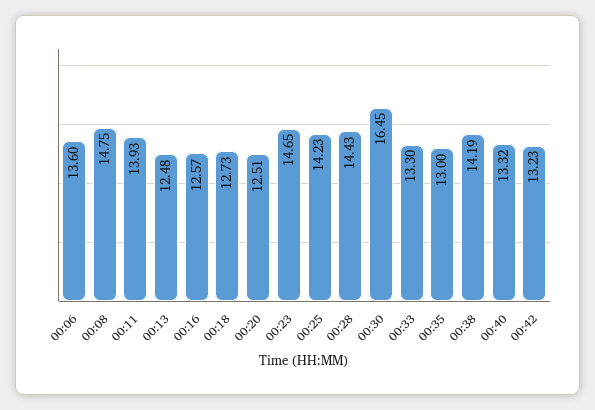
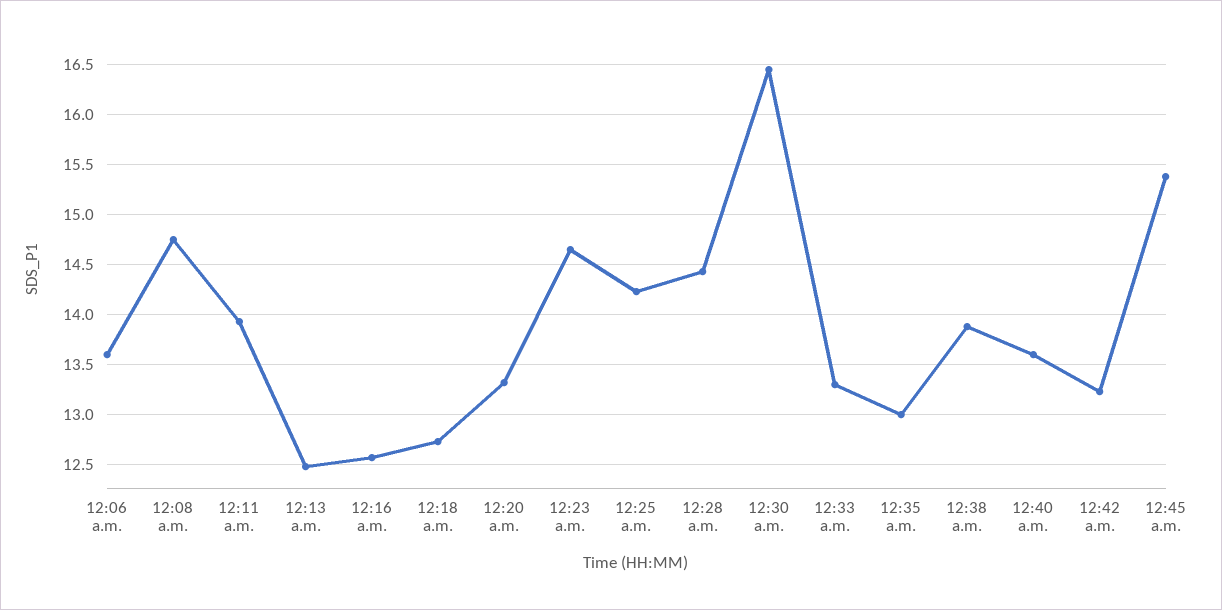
00:20: 12.51 -> 13.3
00:38: 14.19 -> 13.9
00:40: 13.32 -> 13.6
12:45 a.m.: none -> 15.4

